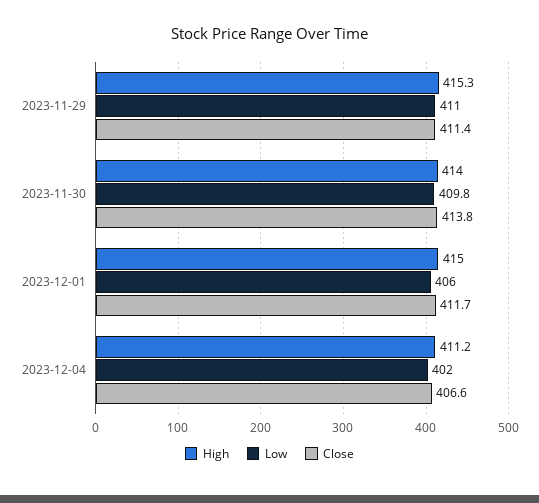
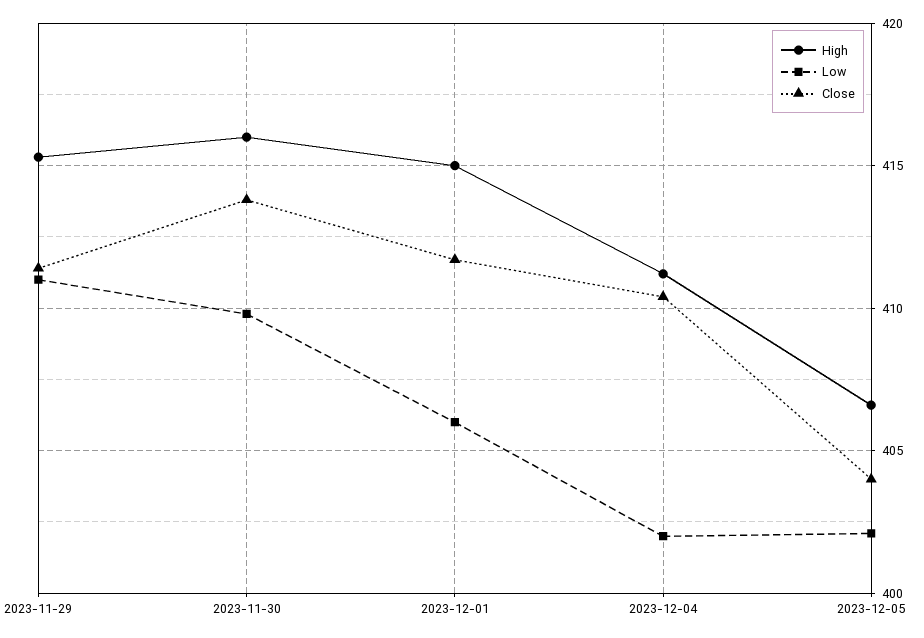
High, 2023-11-30: 414 -> 416
Close, 2023-12-04: 406.6 -> 410.5
High, 2023-12-05: none -> 406.5
Low, 2023-12-05: none -> 402
Close, 2023-12-05: none -> 404

